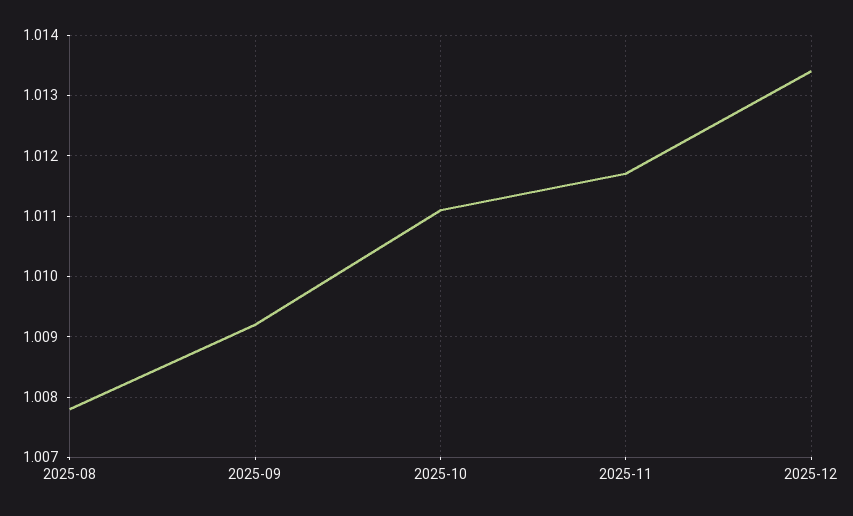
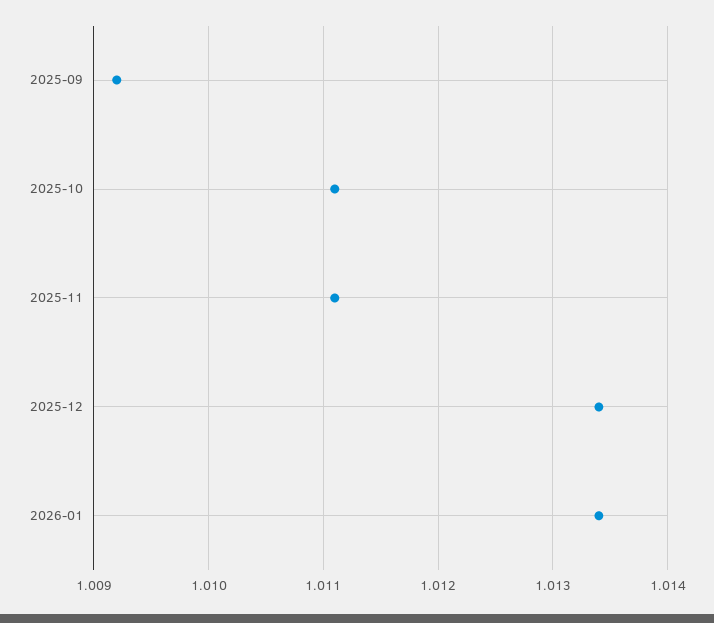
2025-08: 1.0078 -> none
2025-11: 1.0117 -> 1.0111
2026-01: none -> 1.0134

